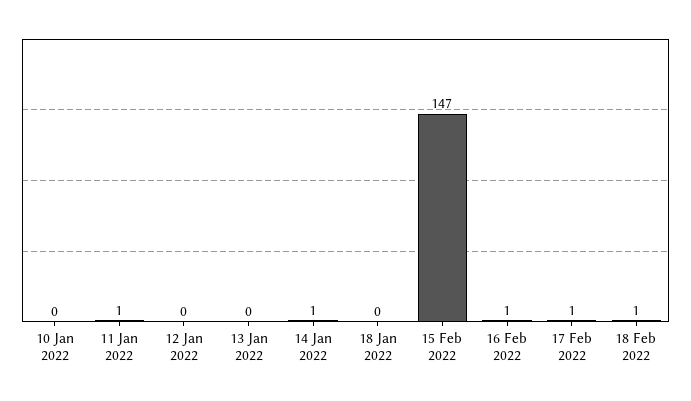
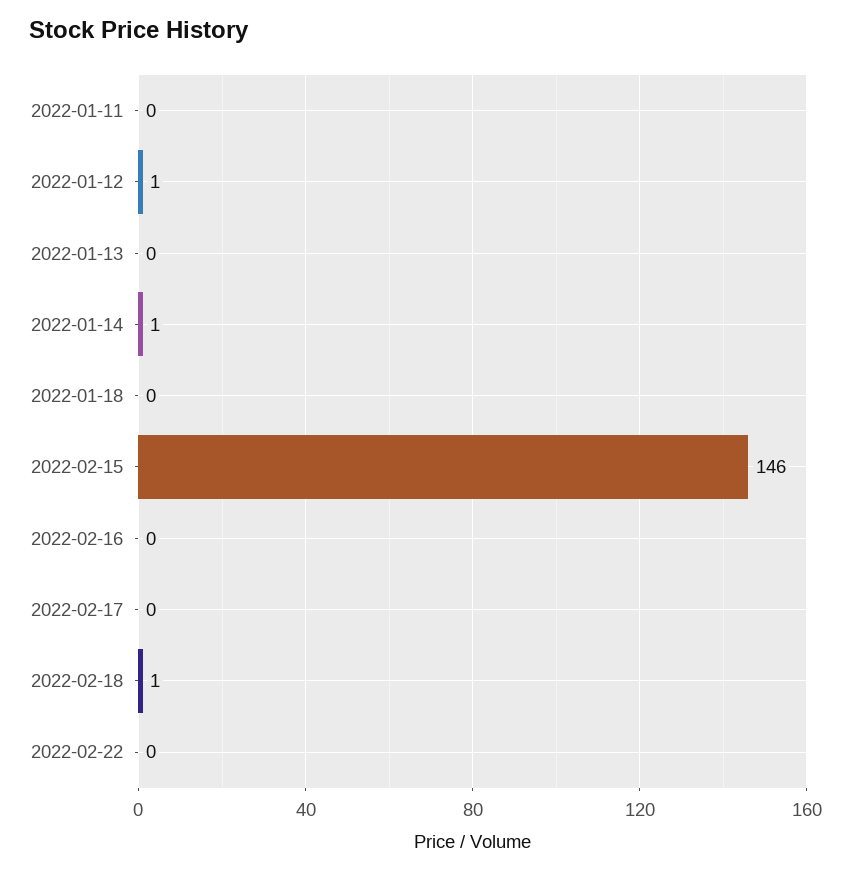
10 Jan 2022: 0 -> none
11 Jan 2022: 1 -> 0
12 Jan 2022: 0 -> 1
15 Feb 2022: 147 -> 146
16 Feb 2022: 1 -> 0
17 Feb 2022: 1 -> 0
2022-02-22: none -> 0

